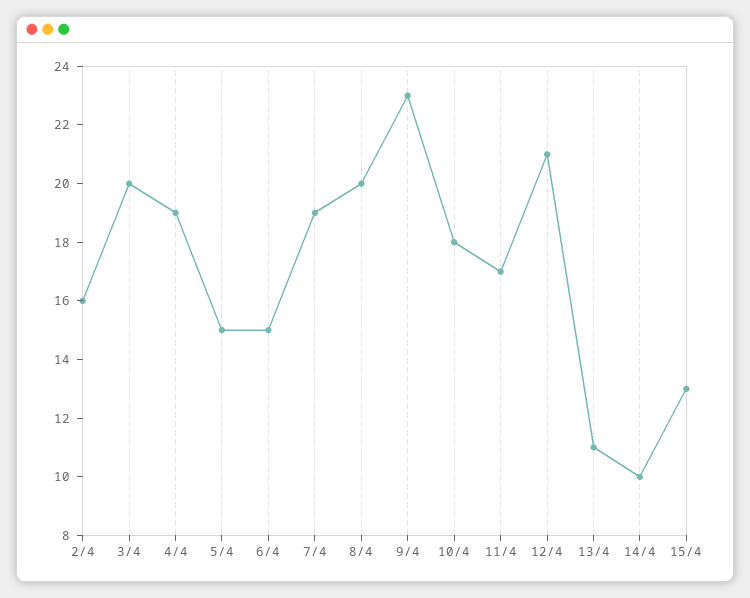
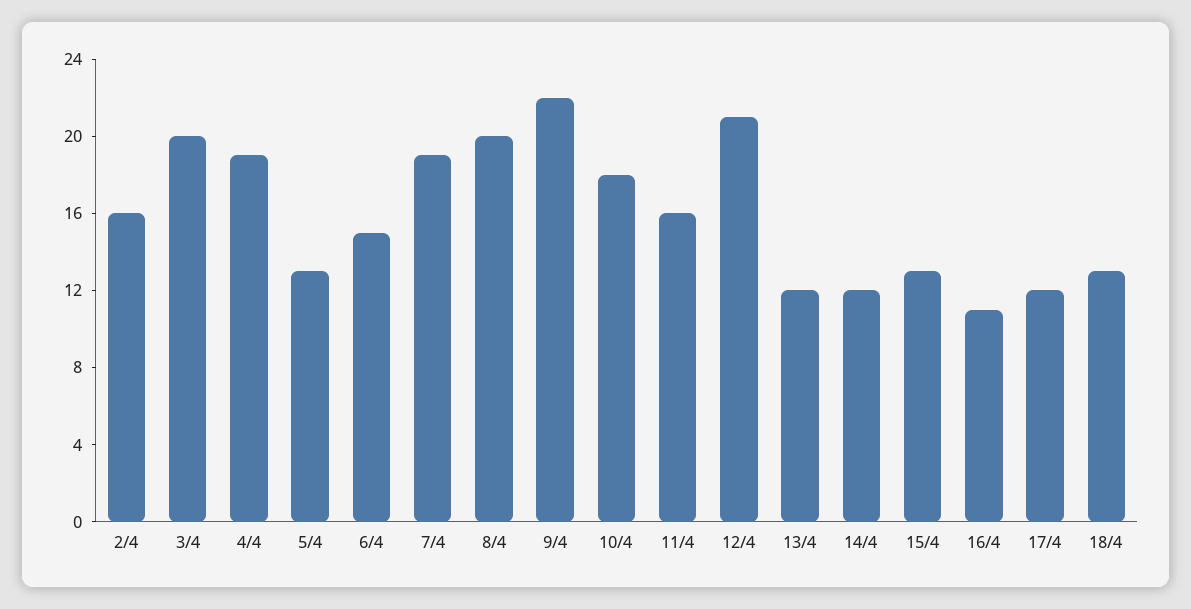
5/4: 15 -> 13
9/4: 23 -> 22
11/4: 17 -> 16
13/4: 11 -> 12
14/4: 10 -> 12
16/4: none -> 11
17/4: none -> 12
18/4: none -> 13

